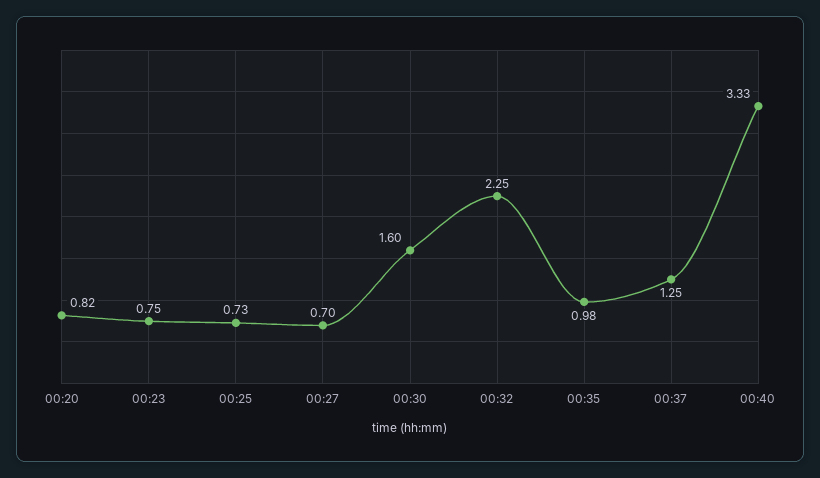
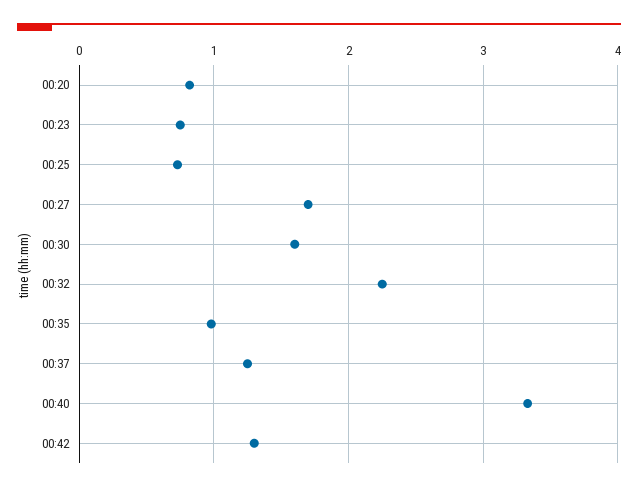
00:27: 0.7 -> 1.7
00:42: none -> 1.3

